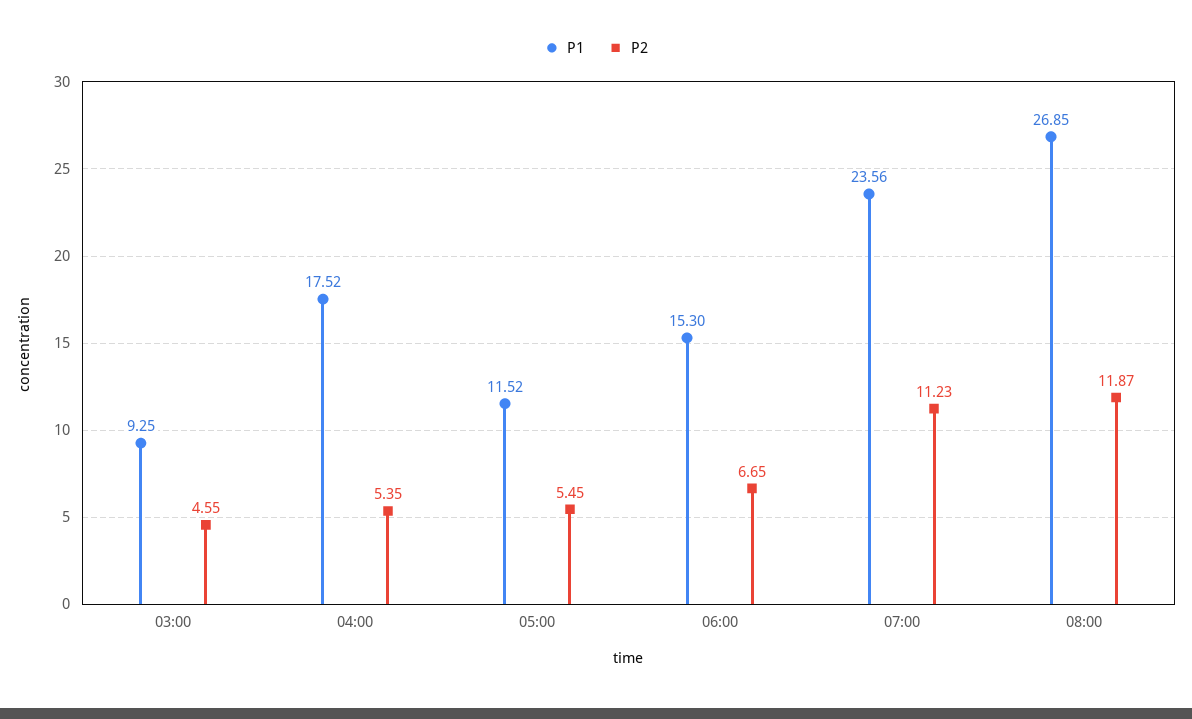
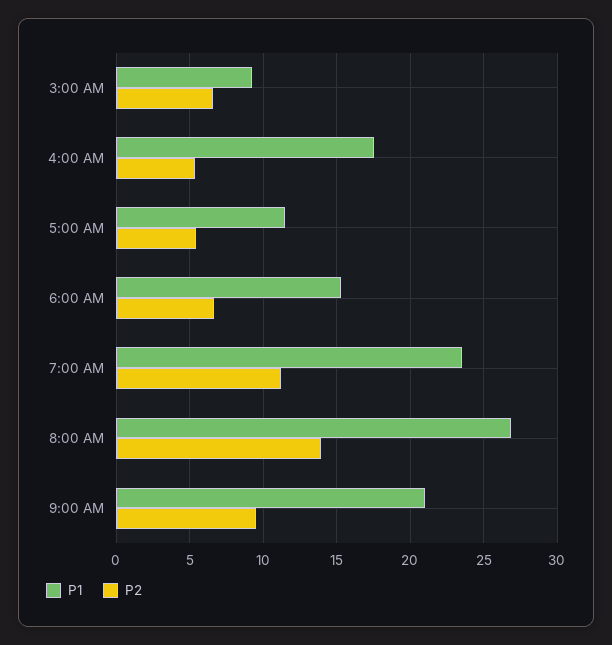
P2, 03:00: 4.55 -> 6.5
P2, 08:00: 11.87 -> 14
P1, 9:00 AM: none -> 21
P2, 9:00 AM: none -> 9.5

